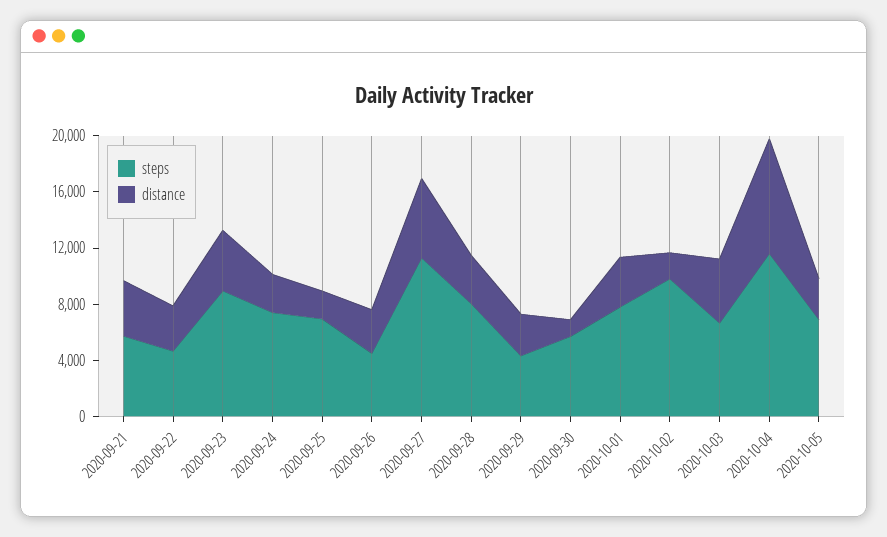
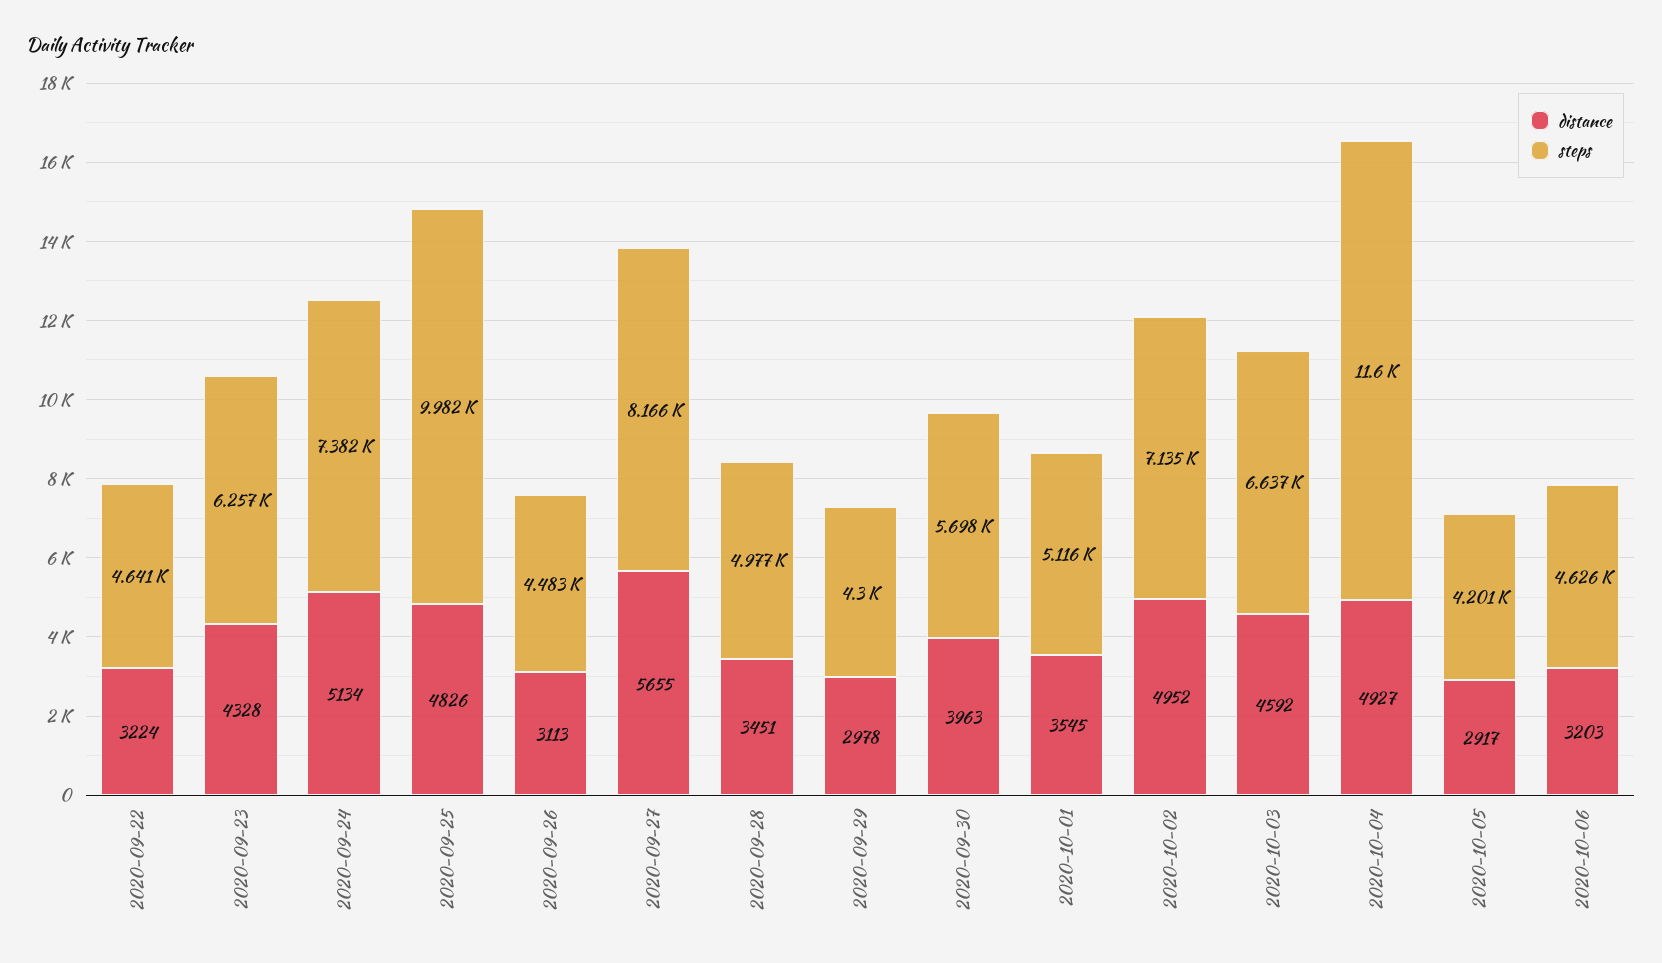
steps, 2020-09-21: 6000 -> none
distance, 2020-09-21: 4000 -> none
steps, 2020-09-23: 9000 -> 6257
distance, 2020-09-24: 3000 -> 5134
steps, 2020-09-25: 7000 -> 9982
distance, 2020-09-25: 2000 -> 4826
steps, 2020-09-27: 11000 -> 8166
steps, 2020-09-28: 8000 -> 4977
distance, 2020-09-30: 1000 -> 3963
steps, 2020-10-01: 8000 -> 5116
steps, 2020-10-02: 10000 -> 7135
distance, 2020-10-02: 2000 -> 4952
distance, 2020-10-04: 8000 -> 4927
steps, 2020-10-05: 7000 -> 4201
distance, 2020-10-06: none -> 3203
steps, 2020-10-06: none -> 4626

